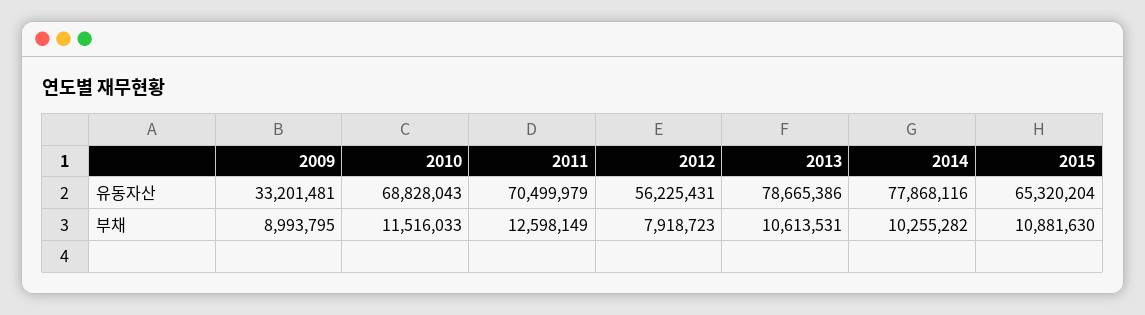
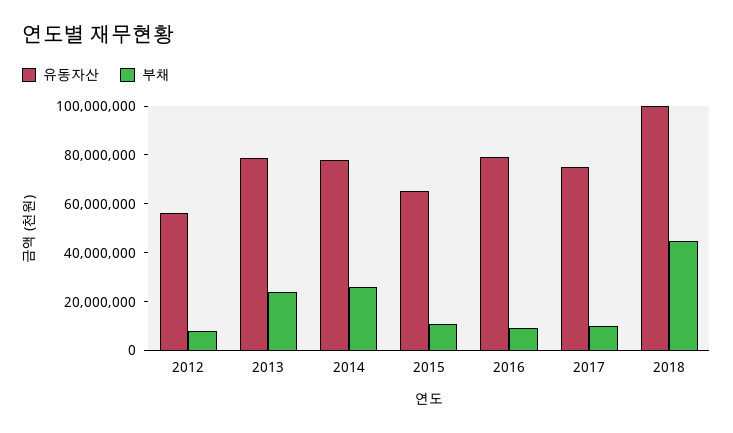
유동자산, 2009: 33201481 -> none
유동자산, 2010: 68828043 -> none
유동자산, 2011: 70499979 -> none
부채, 2009: 8993795 -> none
부채, 2010: 11516033 -> none
부채, 2011: 12598149 -> none
부채, 2013: 10613531 -> 25000000
부채, 2014: 10255282 -> 25000000
유동자산, 2016: none -> 80000000
부채, 2016: none -> 10000000
유동자산, 2017: none -> 75000000
부채, 2017: none -> 10000000
유동자산, 2018: none -> 100000000
부채, 2018: none -> 45000000

